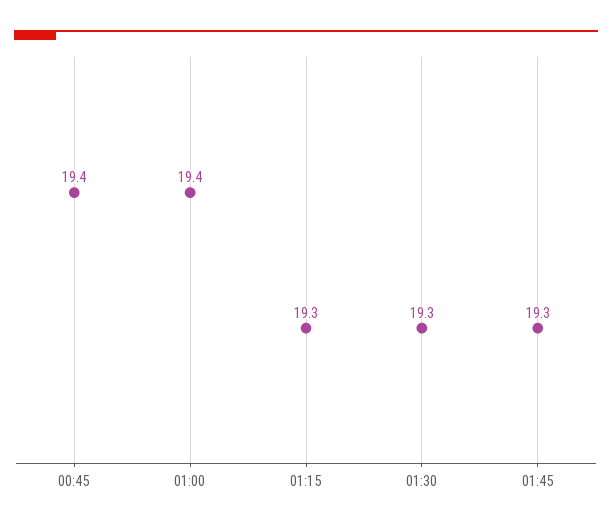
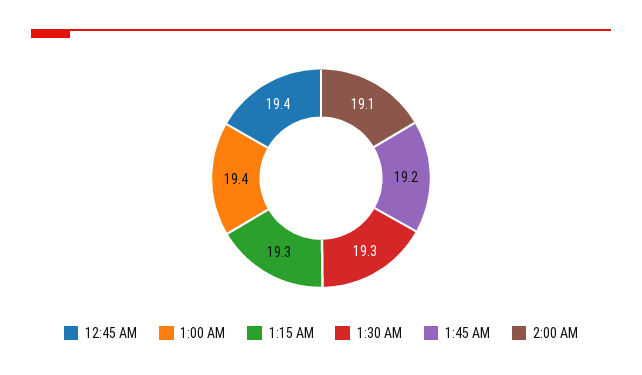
01:45: 19.3 -> 19.2
2:00 AM: none -> 19.1

